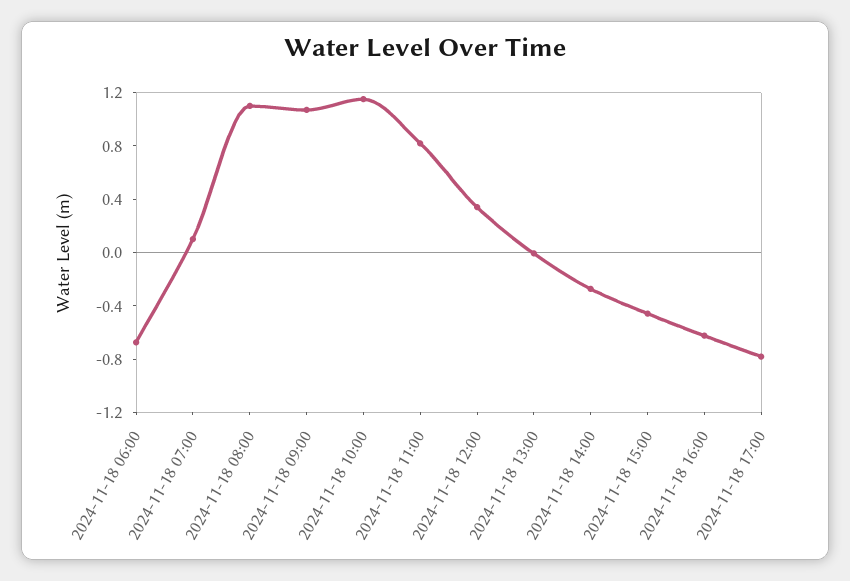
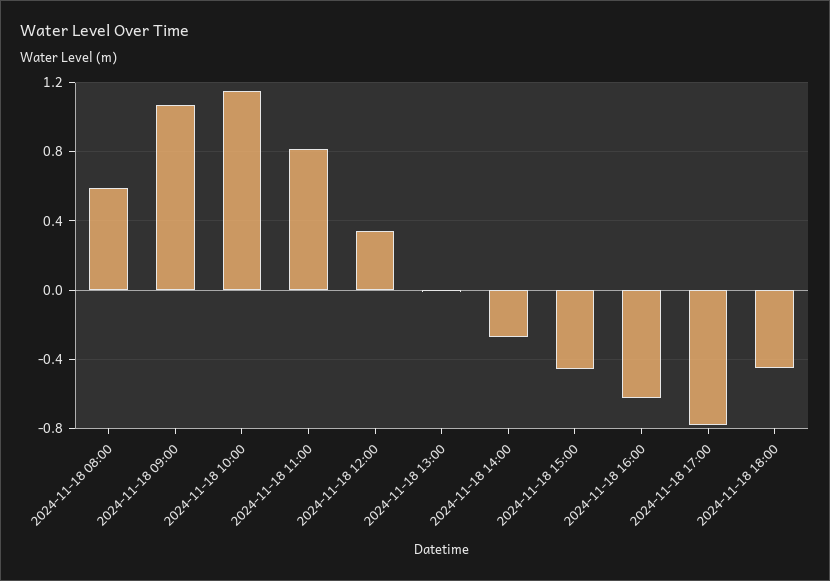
2024-11-18 06:00: -0.7 -> none
2024-11-18 07:00: 0.1 -> none
2024-11-18 08:00: 1.1 -> 0.6
2024-11-18 18:00: none -> -0.45

